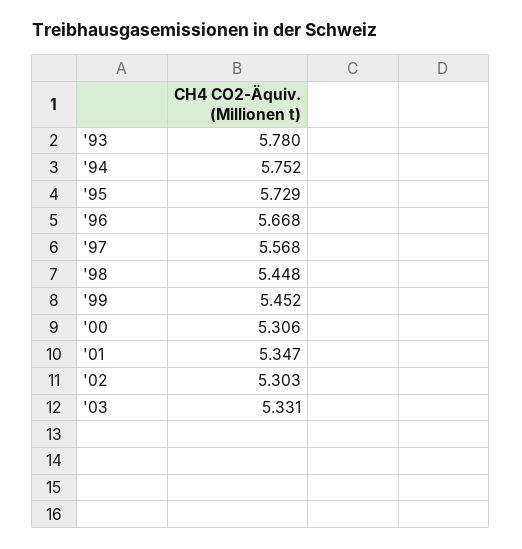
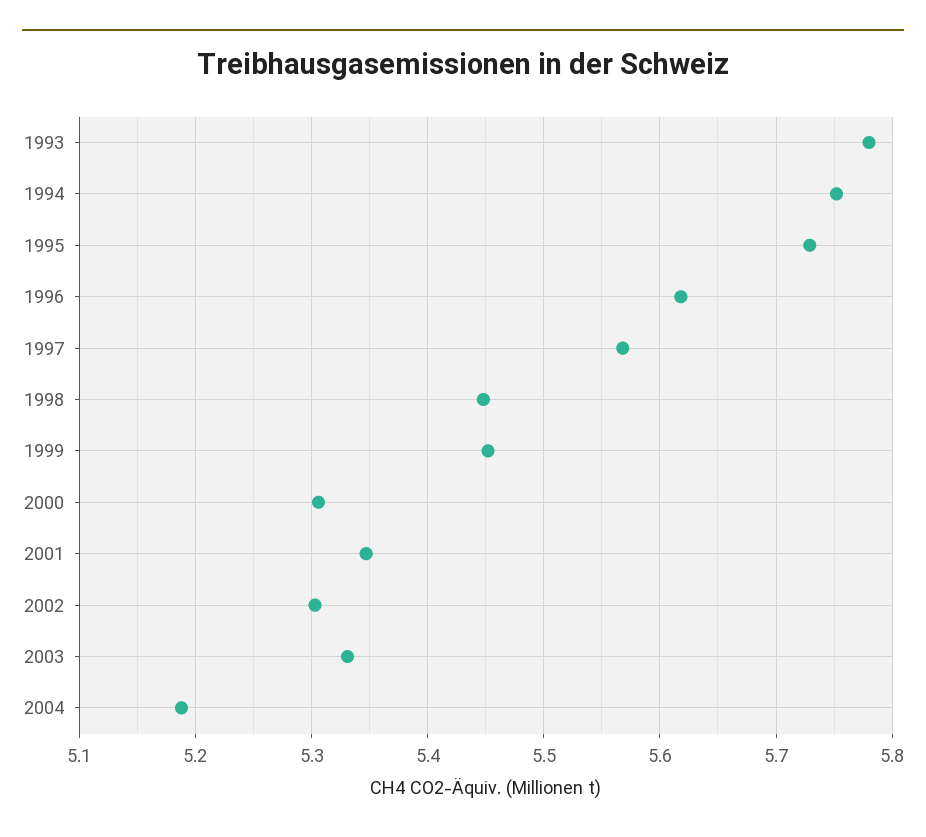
'96: 5.668 -> 5.62
2004: none -> 5.19

